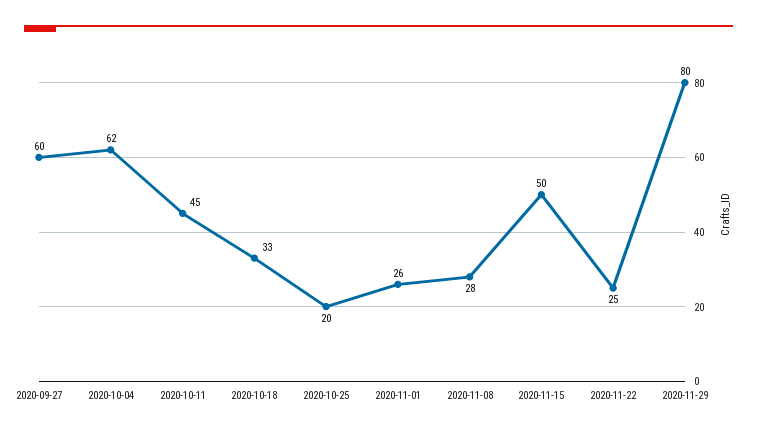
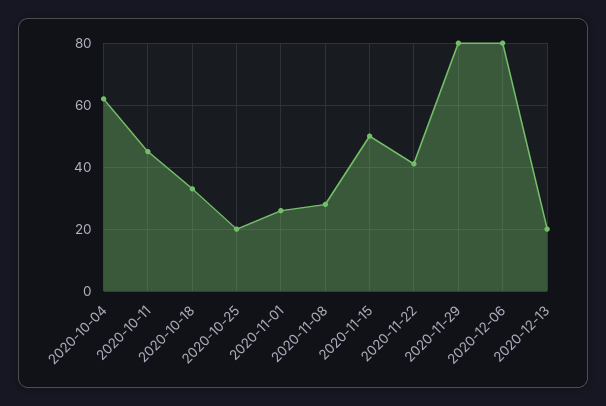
2020-09-27: 60 -> none
2020-11-22: 25 -> 40
2020-12-06: none -> 80
2020-12-13: none -> 20

